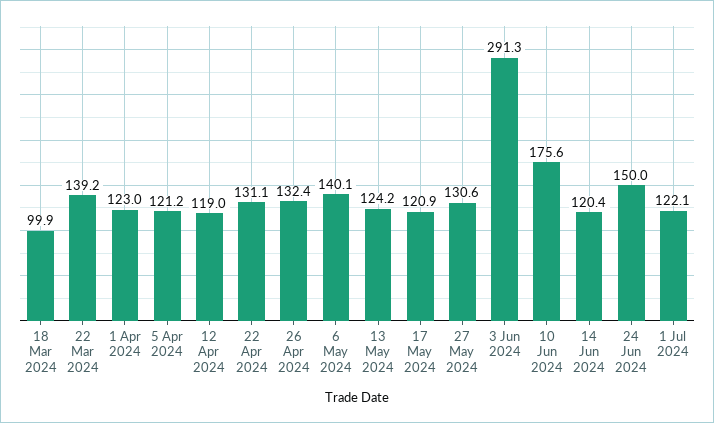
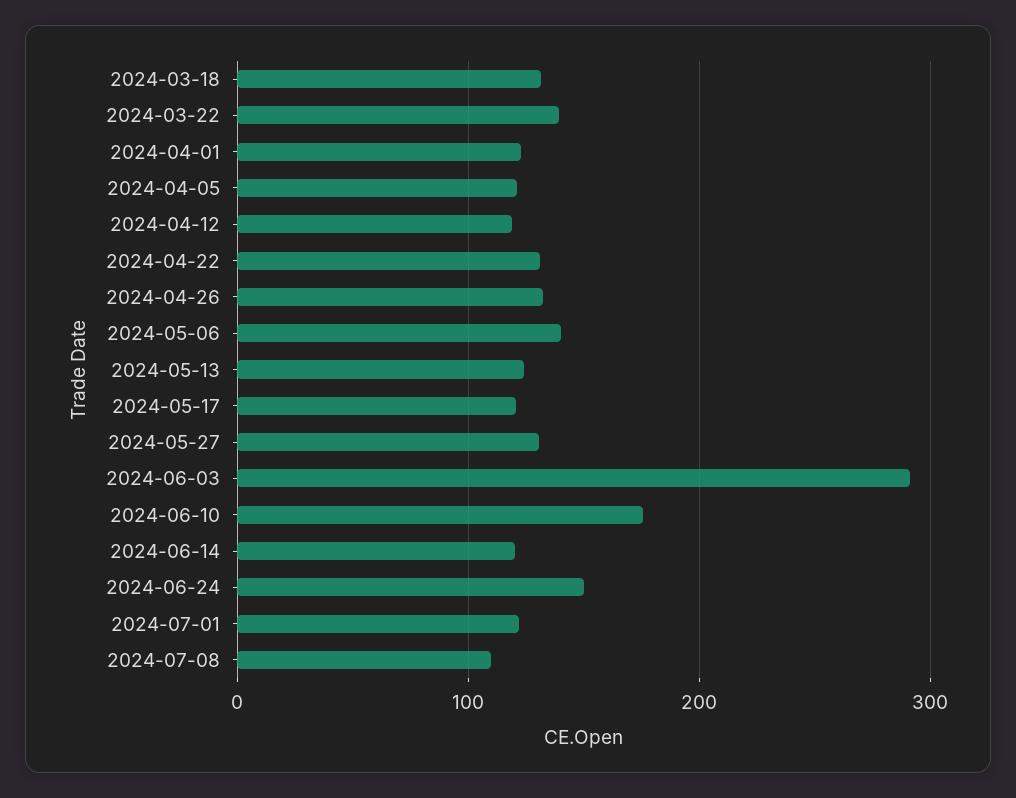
18 Mar 2024: 99.9 -> 130
2024-07-08: none -> 110

